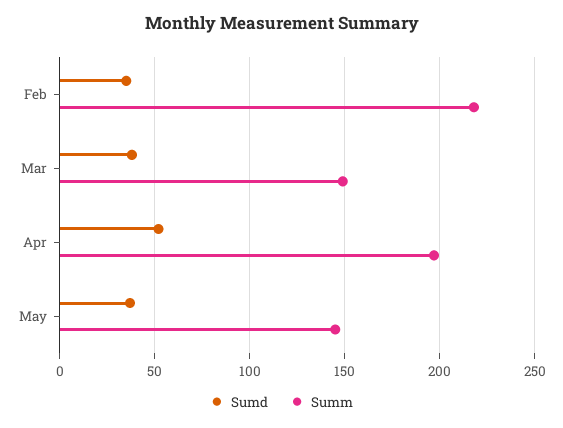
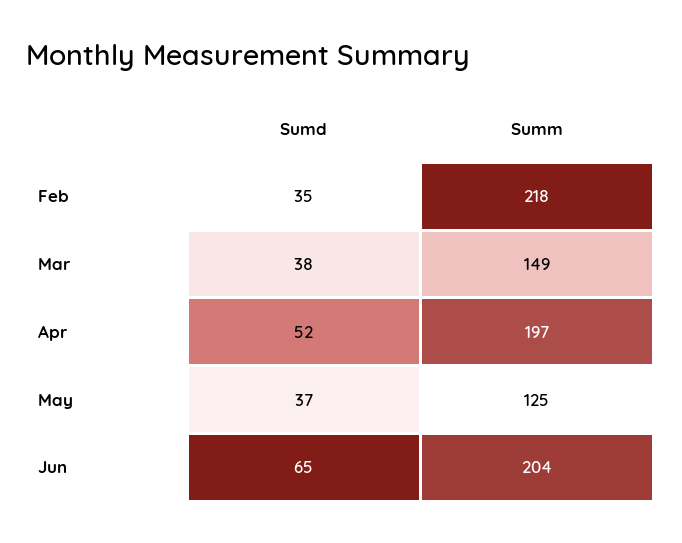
Summ, May: 145 -> 125
Sumd, Jun: none -> 65
Summ, Jun: none -> 204

